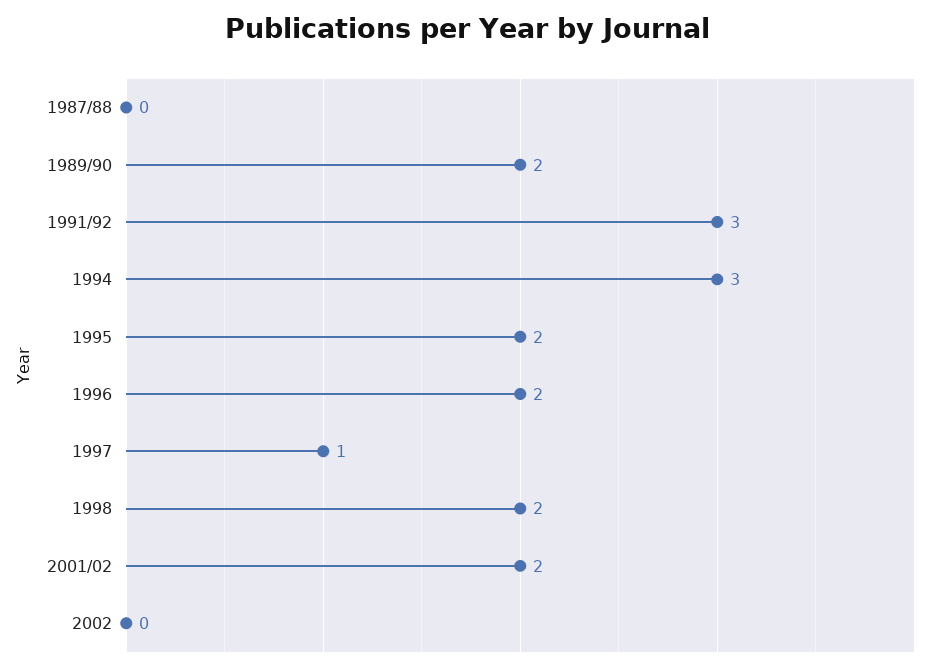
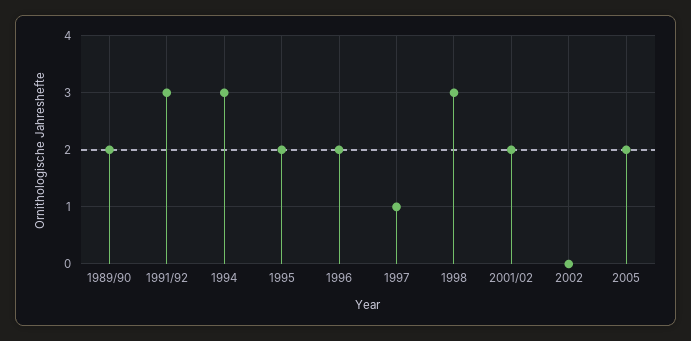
1987/88: 0 -> none
1998: 2 -> 3
2005: none -> 2

